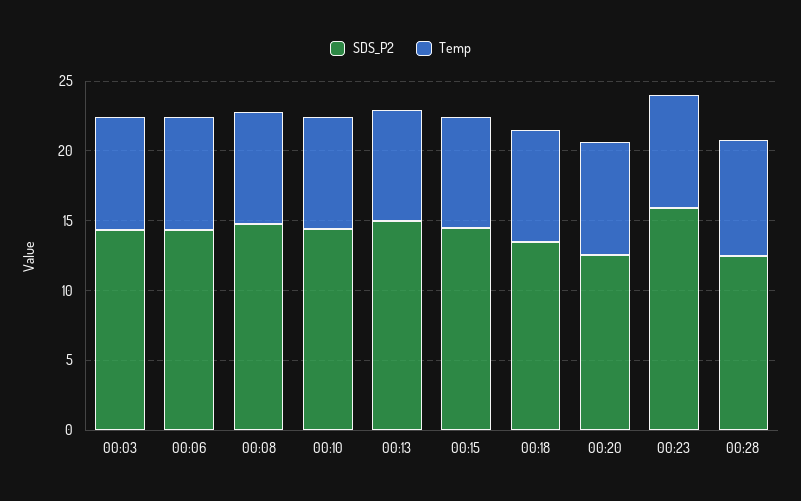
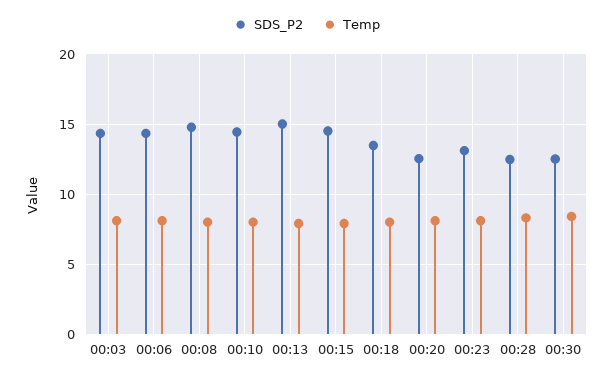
SDS_P2, 00:23: 16 -> 13
SDS_P2, 00:30: none -> 12.5
Temp, 00:30: none -> 8.5

